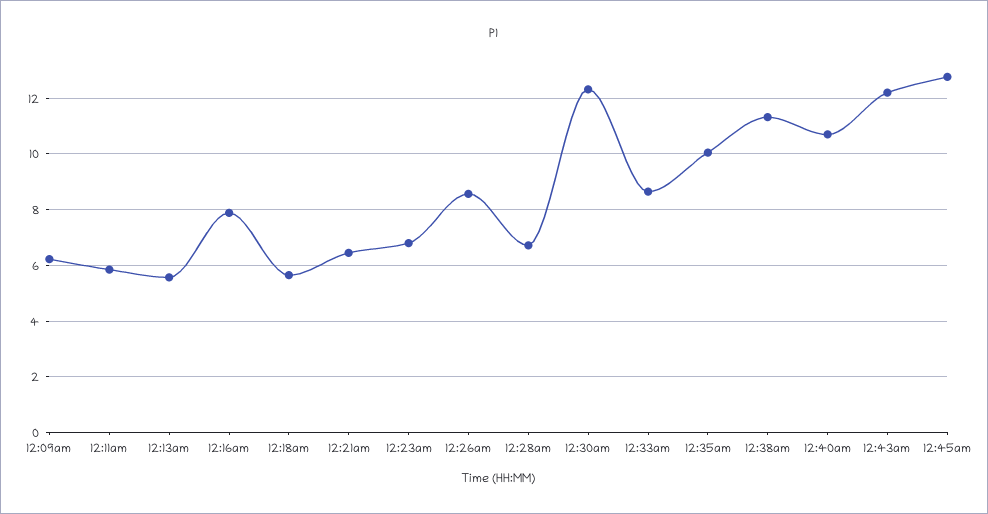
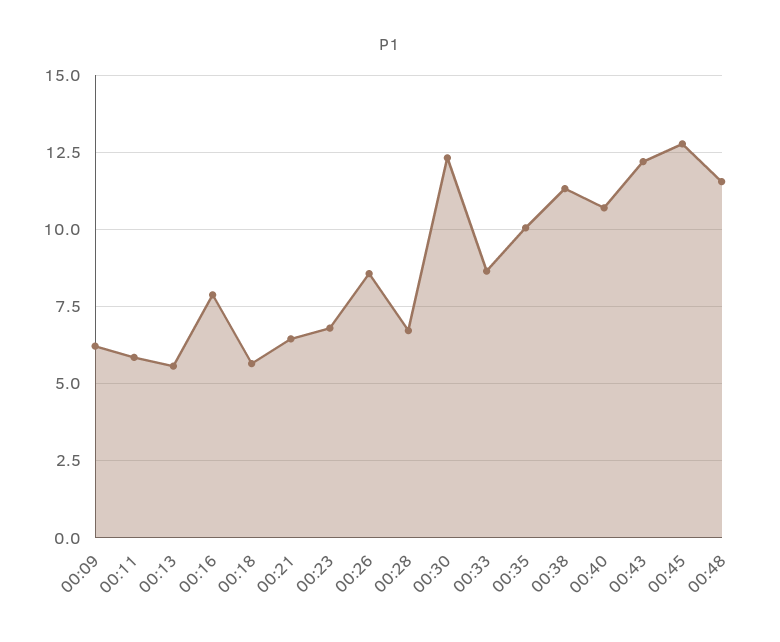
00:48: none -> 11.5

